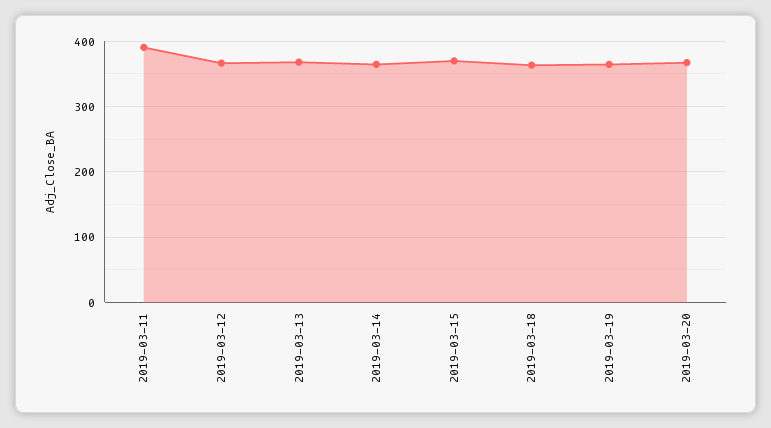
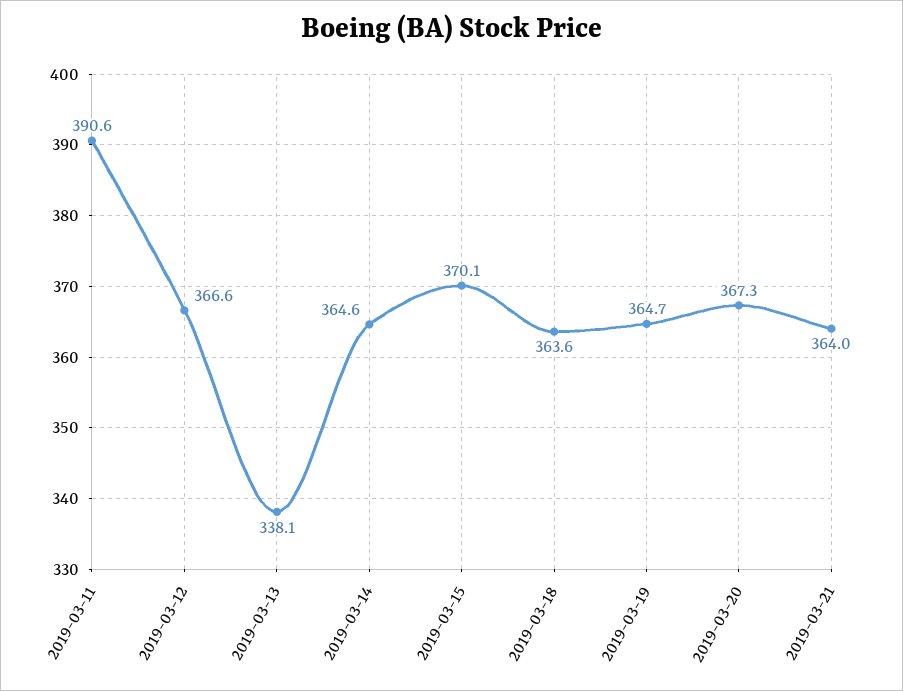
2019-03-13: 370 -> 338.1
2019-03-21: none -> 364

